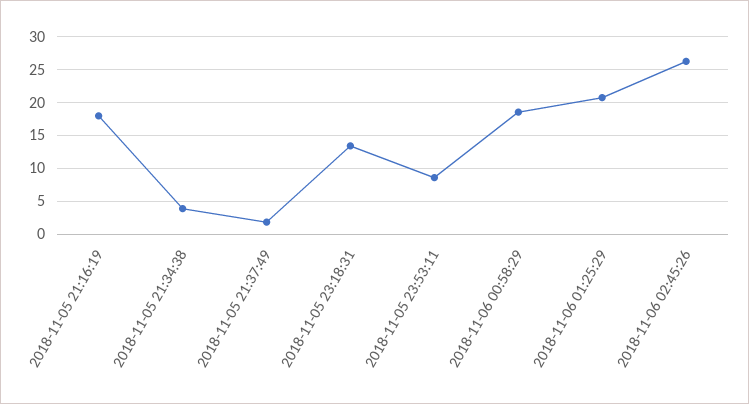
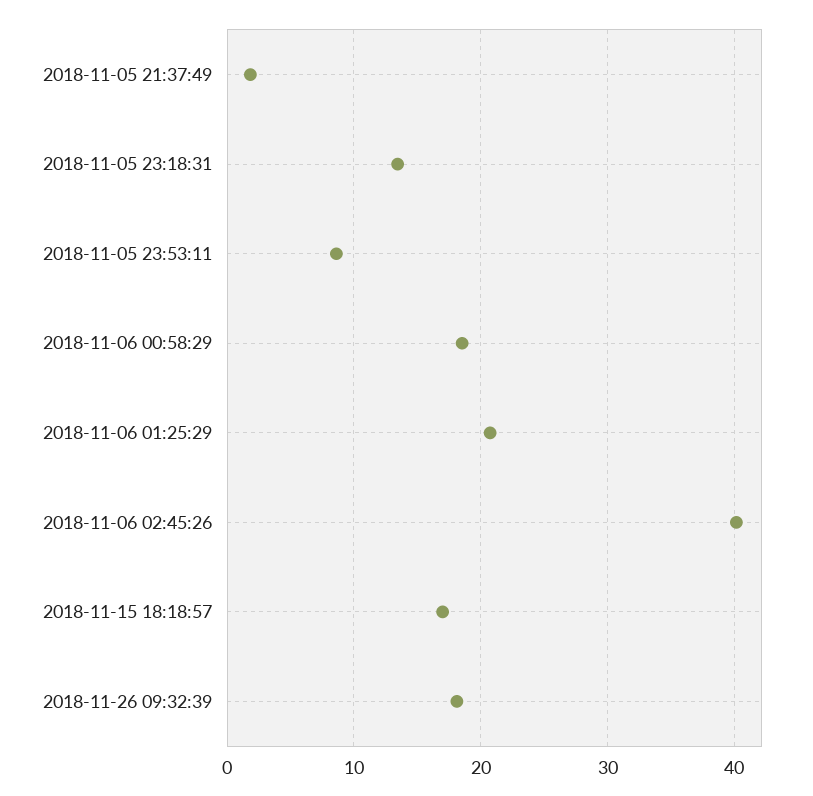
2018-11-05 21:16:19: 18 -> none
2018-11-05 21:34:38: 4 -> none
2018-11-06 02:45:26: 26 -> 40
2018-11-15 18:18:57: none -> 17
2018-11-26 09:32:39: none -> 18

